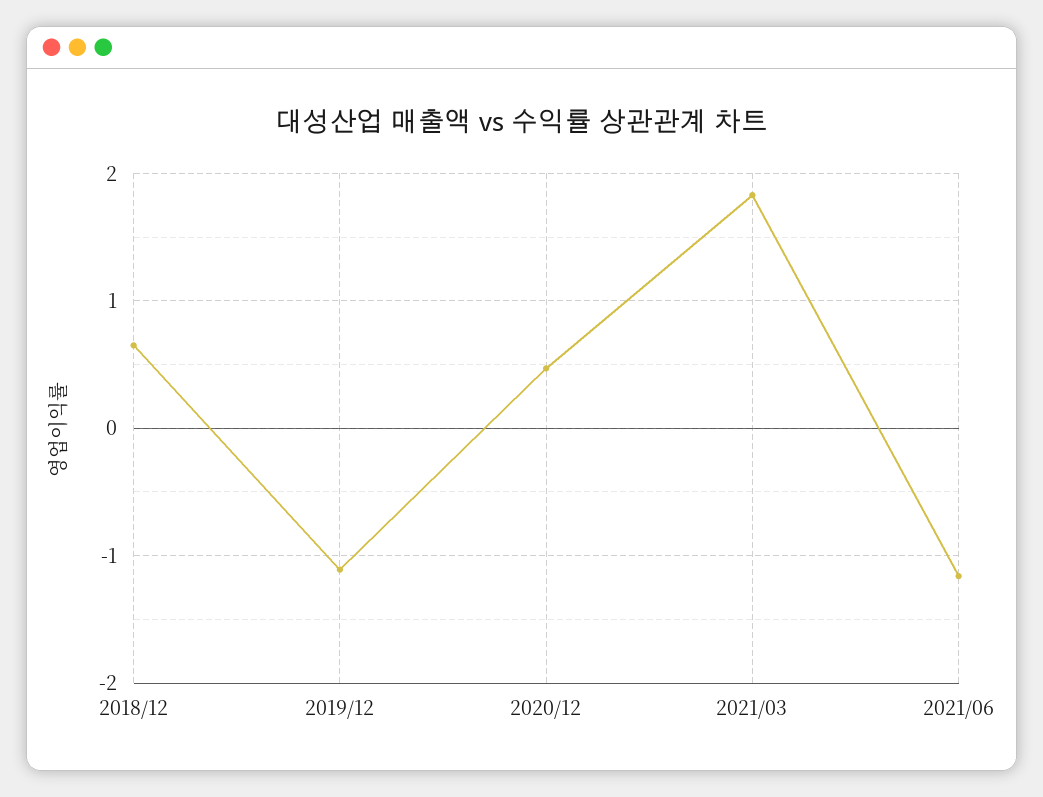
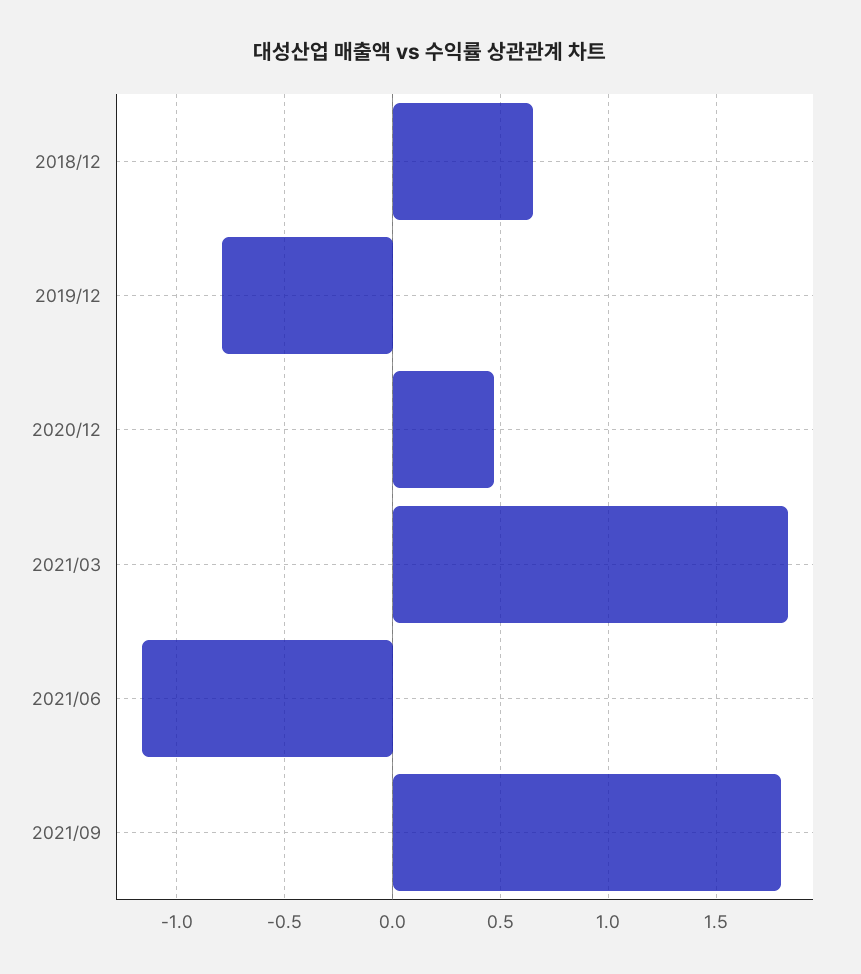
2019/12: -1.1 -> -0.8
2021/09: none -> 1.8

